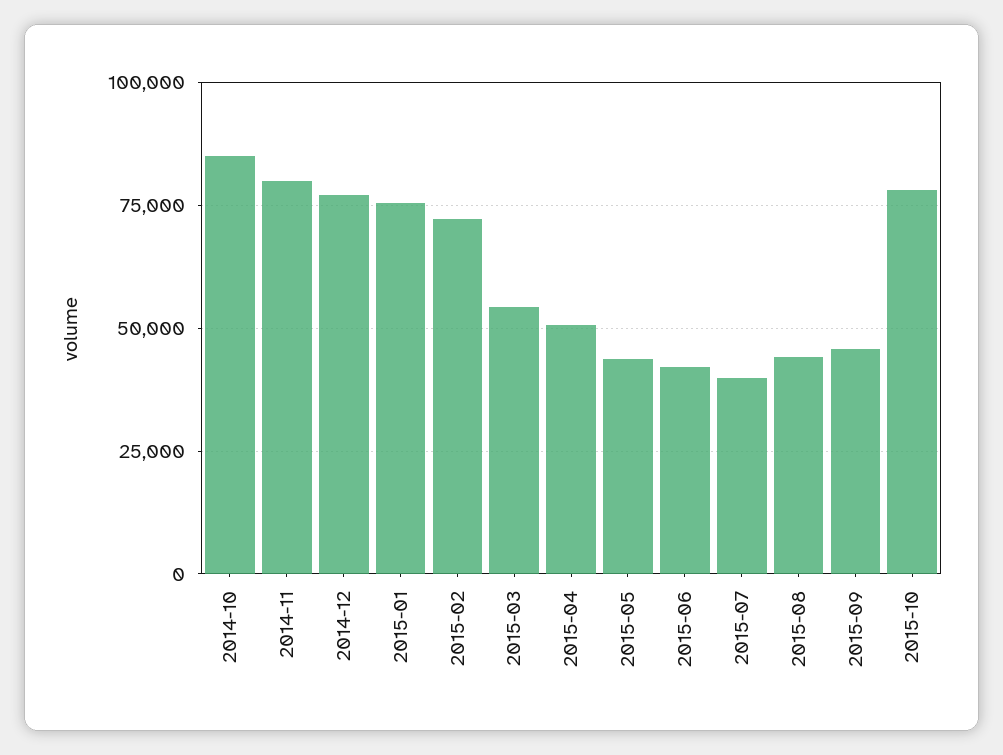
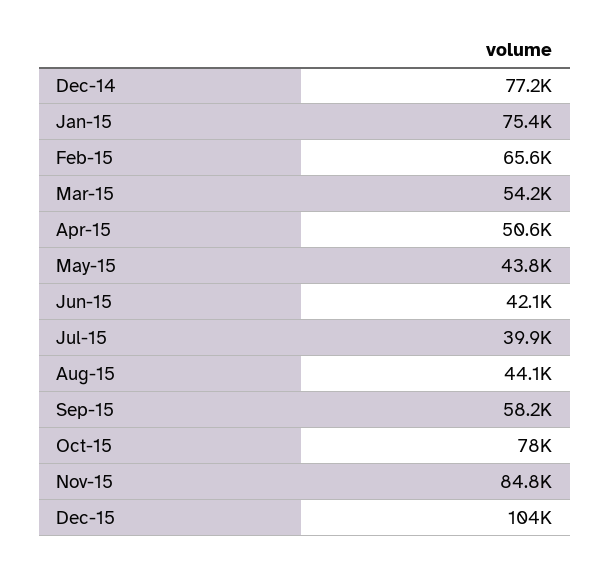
2014-10: 85000 -> none
2014-11: 80000 -> none
2015-02: 72500 -> 65600
2015-09: 45000 -> 58200
Nov-15: none -> 84800
Dec-15: none -> 104000

